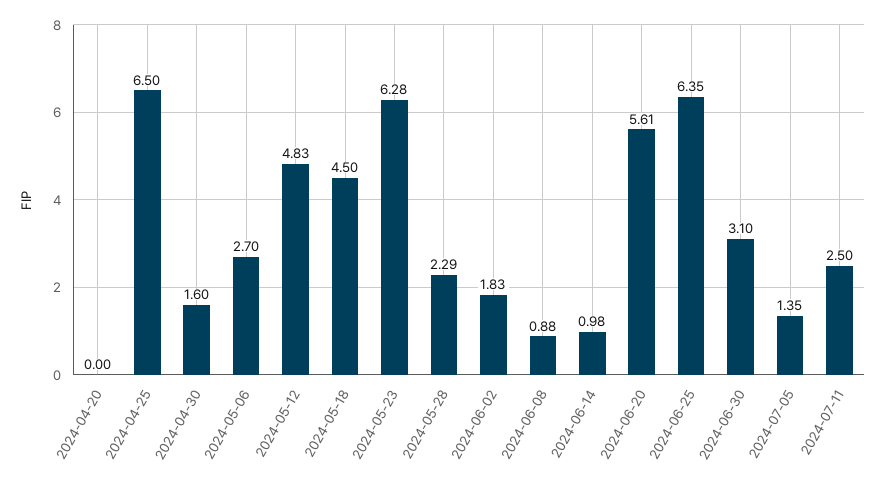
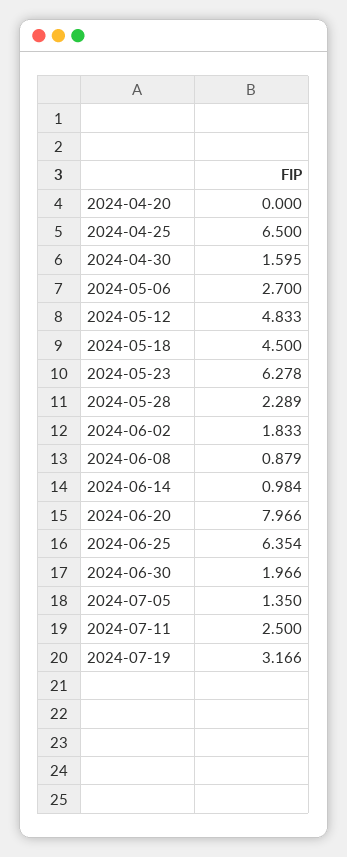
2024-06-20: 5.61 -> 7.966
2024-06-30: 3.1 -> 1.966
2024-07-19: none -> 3.166

